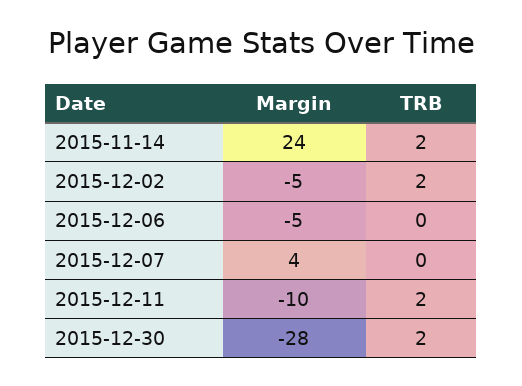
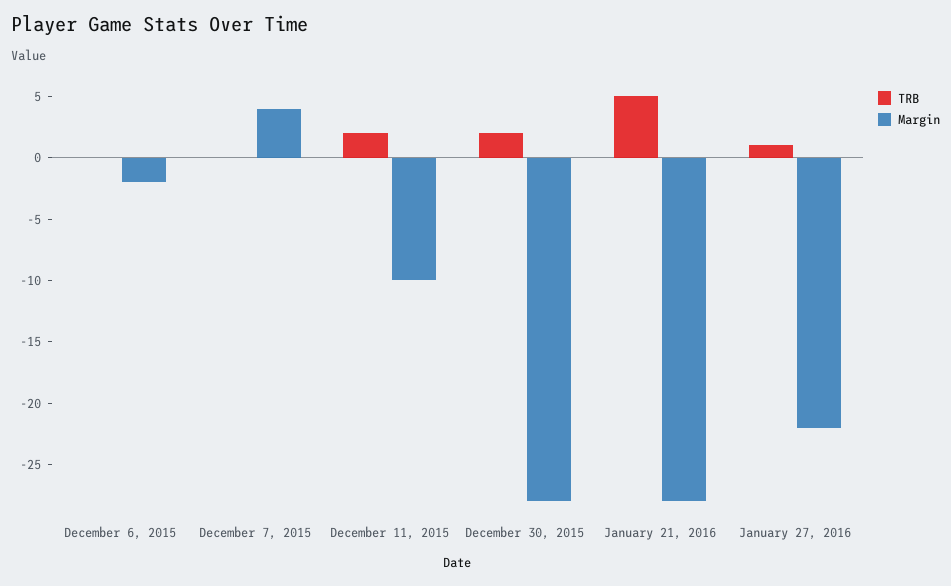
Margin, 2015-11-14: 24 -> none
TRB, 2015-11-14: 2 -> none
Margin, 2015-12-02: -5 -> none
TRB, 2015-12-02: 2 -> none
Margin, 2015-12-06: -5 -> -2
TRB, January 21, 2016: none -> 5
Margin, January 21, 2016: none -> -28
TRB, January 27, 2016: none -> 1
Margin, January 27, 2016: none -> -22

